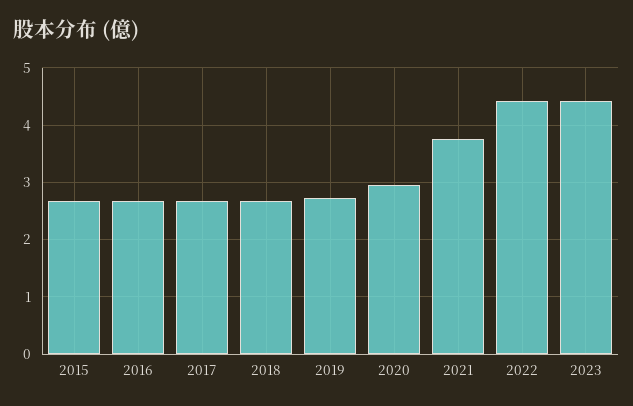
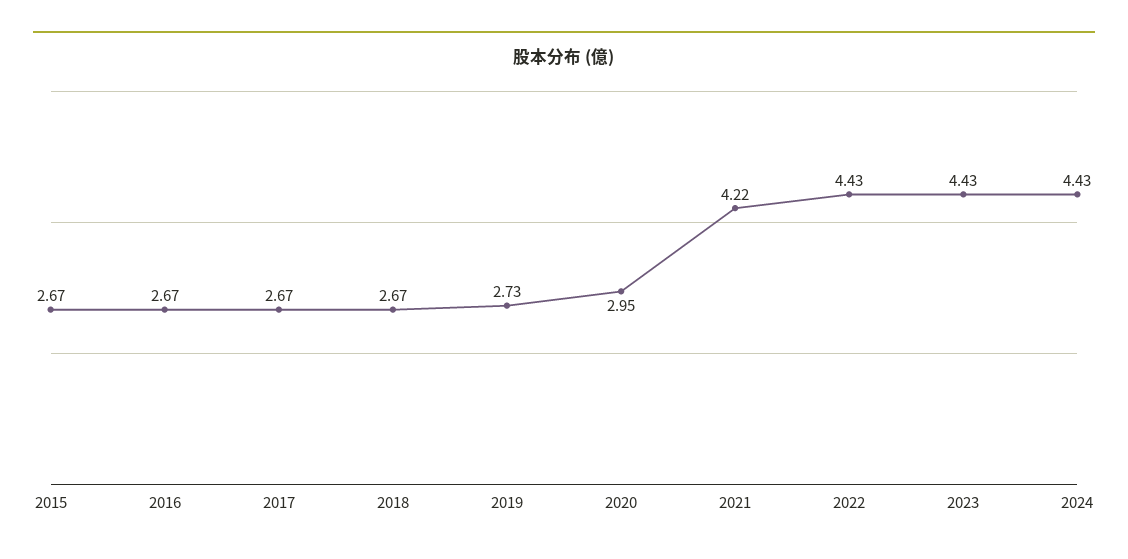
2021: 3.8 -> 4.22
2024: none -> 4.43

